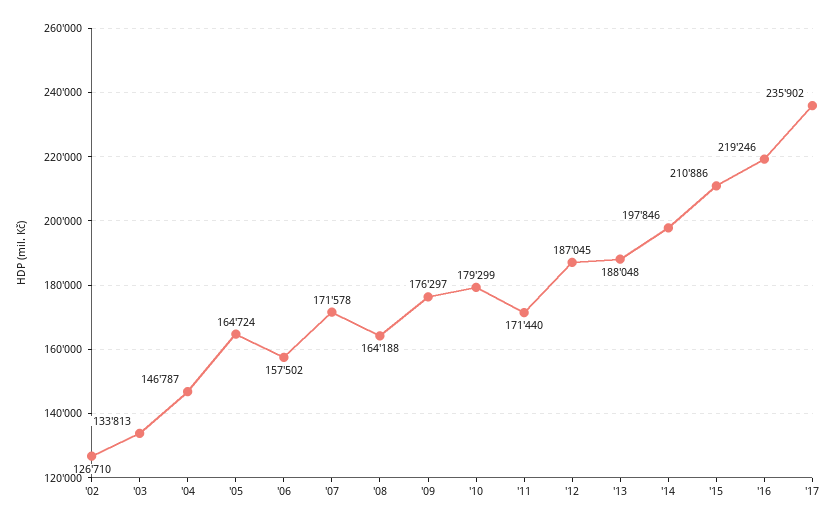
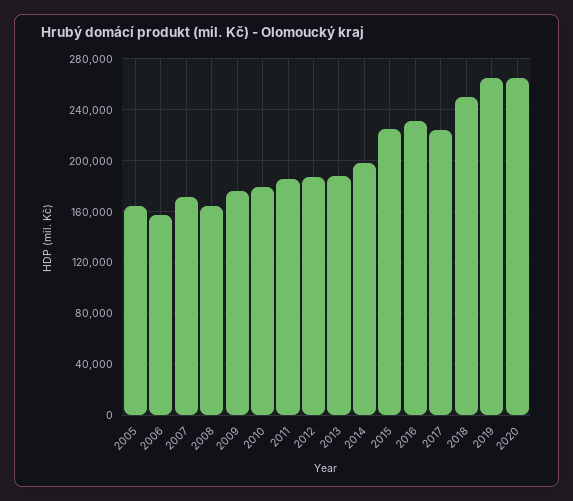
'02: 126710 -> none
'03: 133813 -> none
'04: 146787 -> none
'11: 171440 -> 185000
'15: 210886 -> 225000
'16: 219246 -> 230000
'17: 235902 -> 225000
2018: none -> 250000
2019: none -> 265000
2020: none -> 265000

